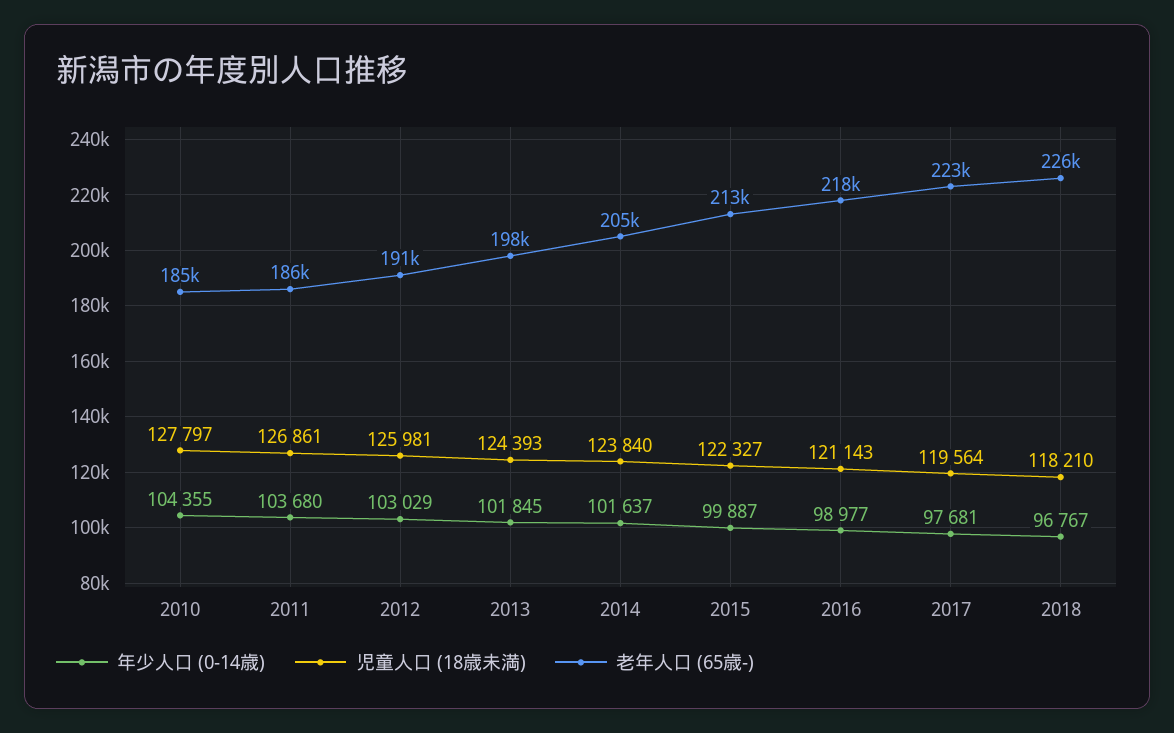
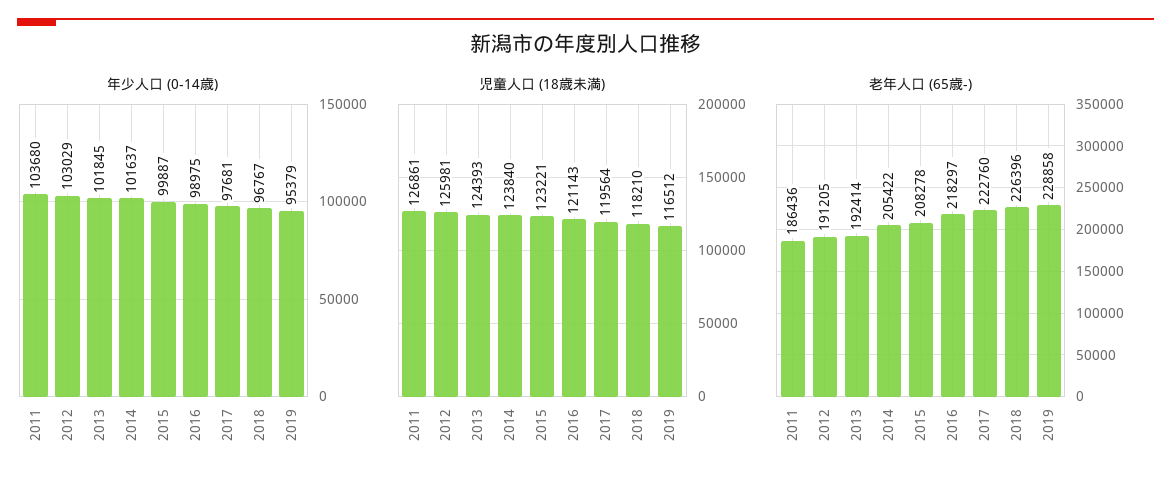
年少人口 (0-14歳), 2010: 104355 -> none
児童人口 (18歳未満), 2010: 127797 -> none
老年人口 (65歳-), 2010: 185000 -> none
老年人口 (65歳-), 2013: 198000 -> 192414
児童人口 (18歳未満), 2015: 122327 -> 123221
老年人口 (65歳-), 2015: 213000 -> 208278
年少人口 (0-14歳), 2016: 98977 -> 98975
年少人口 (0-14歳), 2019: none -> 95379
児童人口 (18歳未満), 2019: none -> 116512
老年人口 (65歳-), 2019: none -> 228858

